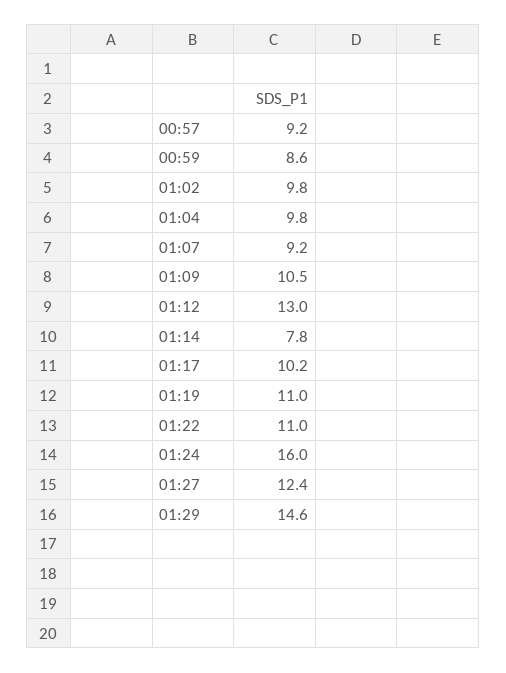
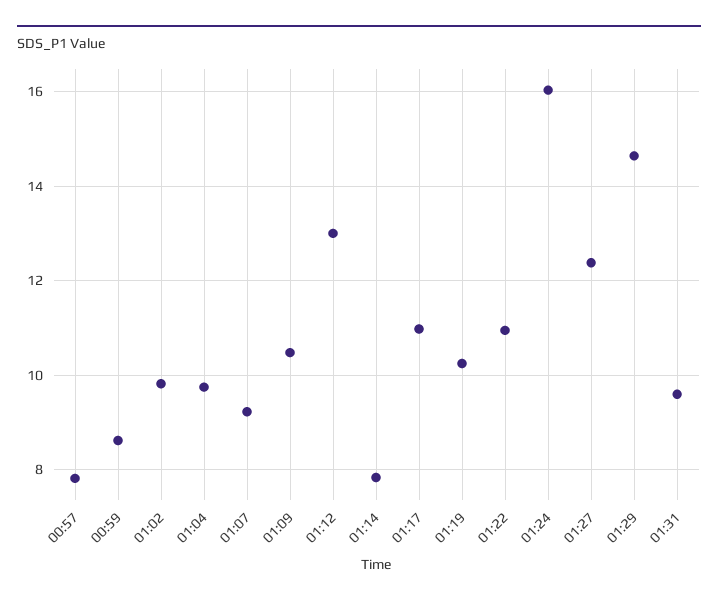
00:57: 9.2 -> 7.8
01:17: 10.2 -> 11
01:19: 11 -> 10.2
01:31: none -> 9.6

